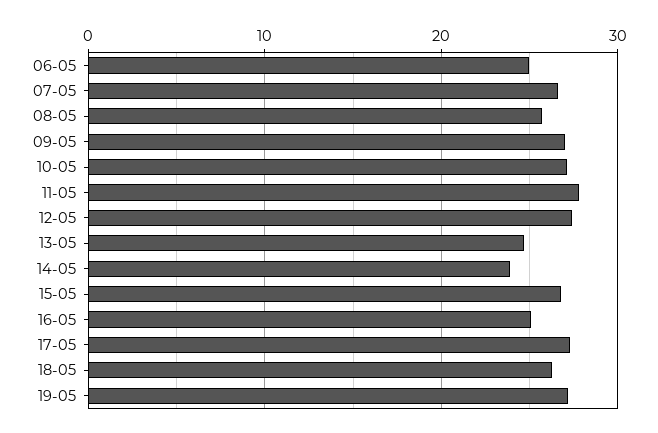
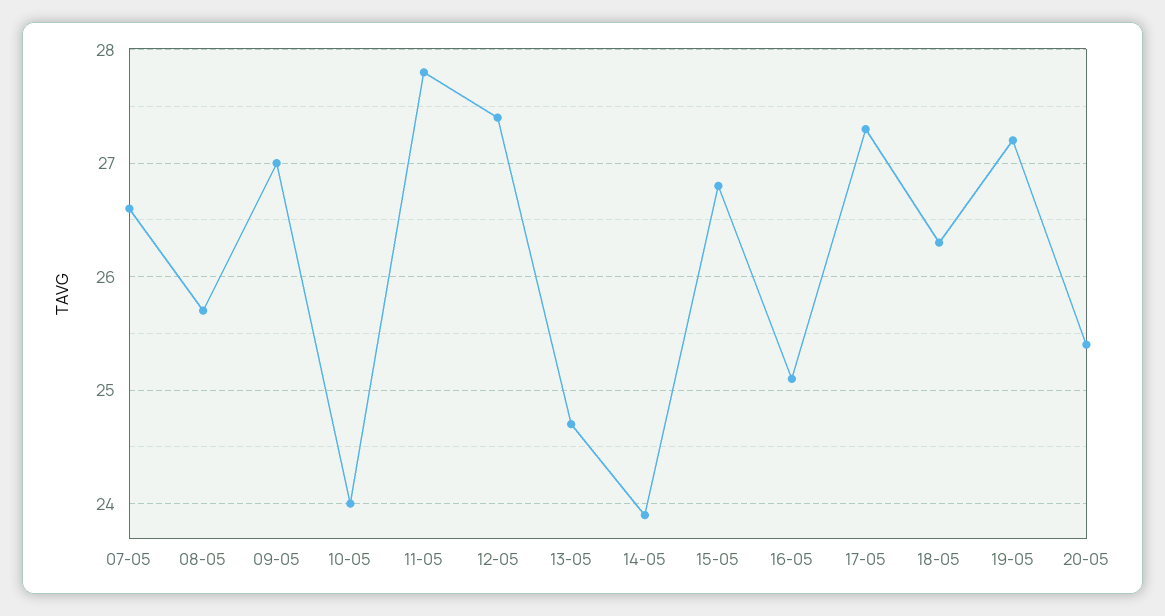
06-05: 25 -> none
10-05: 27 -> 24
20-05: none -> 25.4

